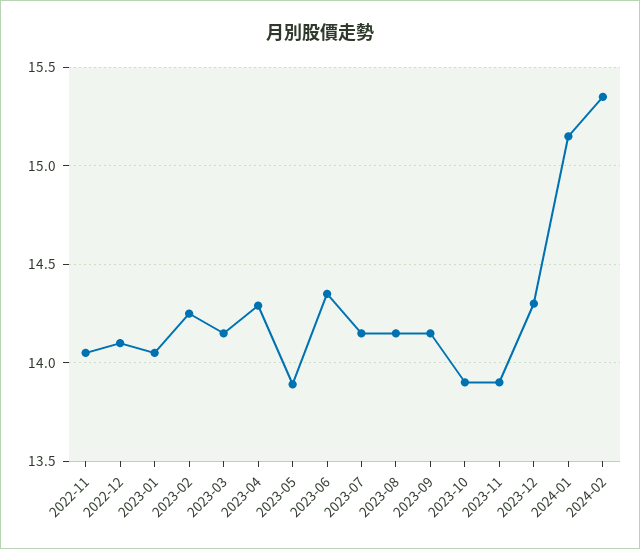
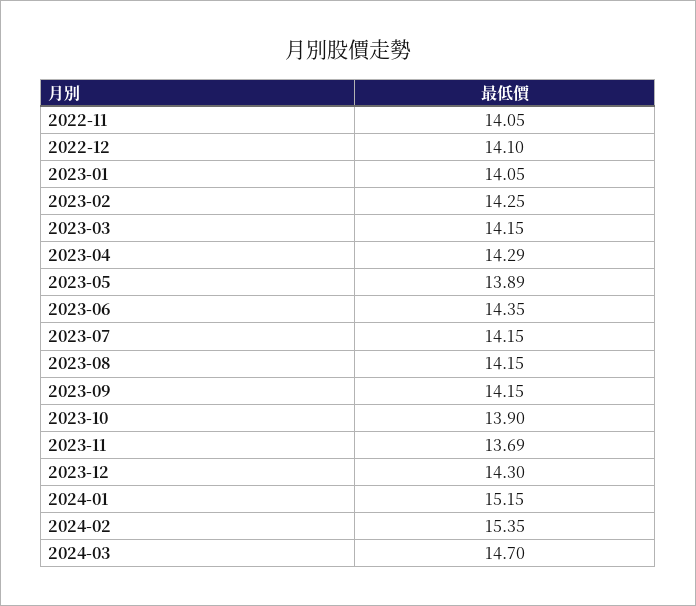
2023-11: 13.9 -> 13.69
2024-03: none -> 14.7

